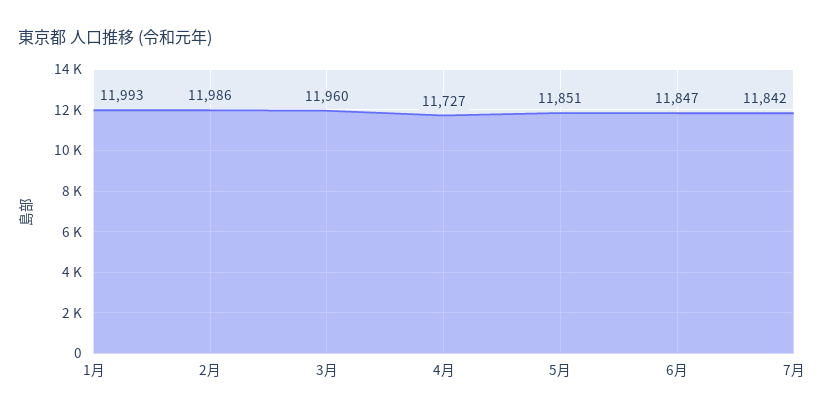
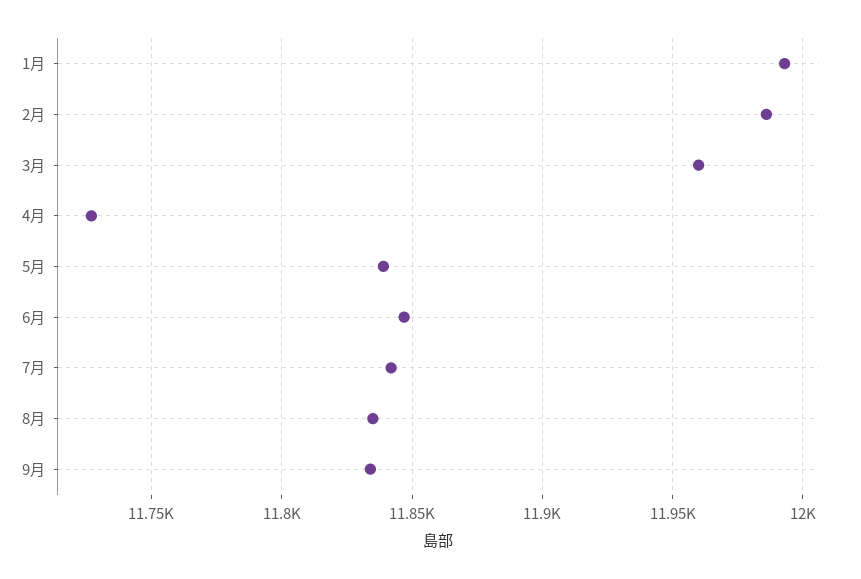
5月: 11851 -> 11840
8月: none -> 11835
9月: none -> 11835

